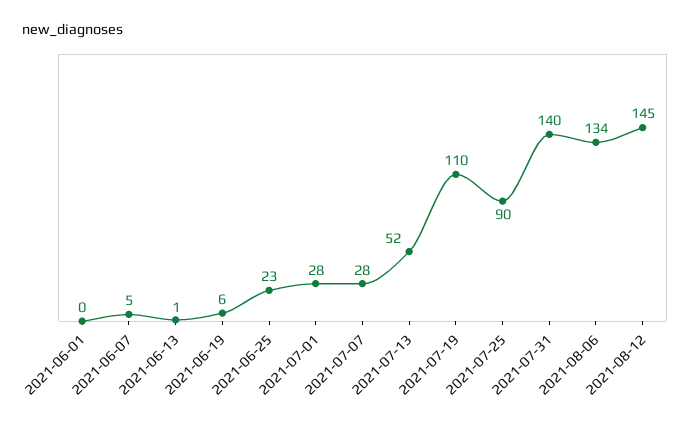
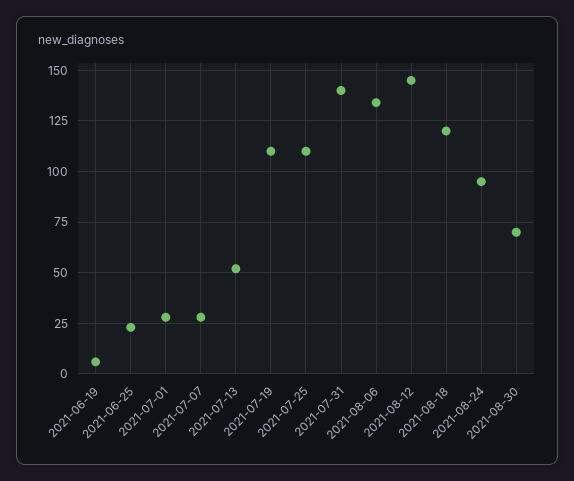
2021-06-01: 0 -> none
2021-06-07: 5 -> none
2021-06-13: 1 -> none
2021-07-25: 90 -> 110
2021-08-18: none -> 120
2021-08-24: none -> 95
2021-08-30: none -> 70

